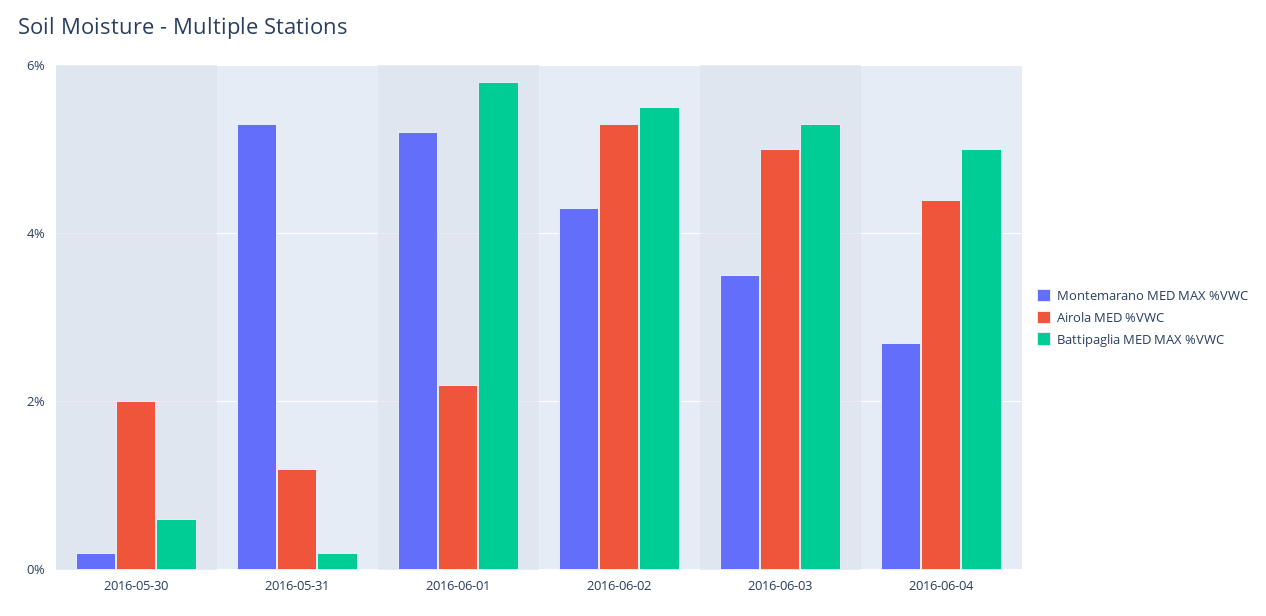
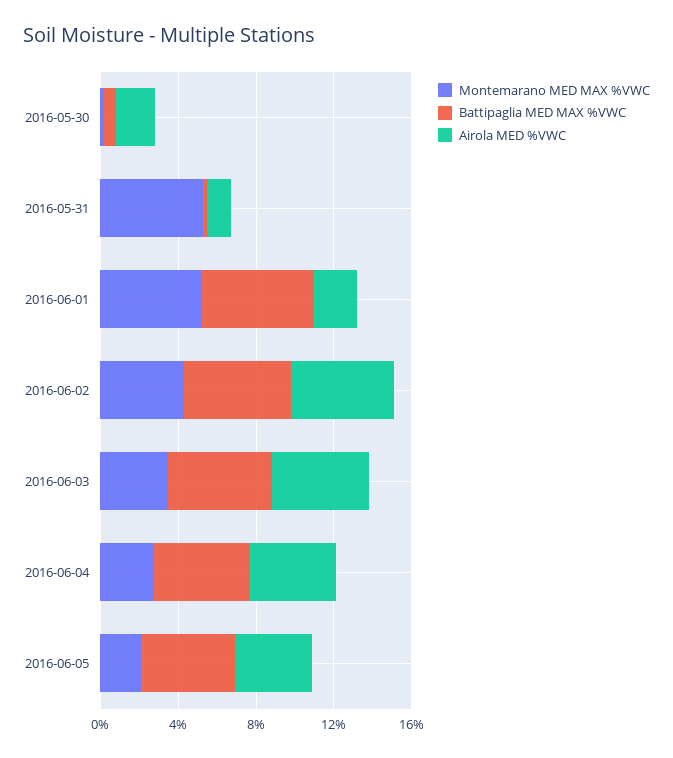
Montemarano MED MAX %VWC, 2016-06-05: none -> 2
Battipaglia MED MAX %VWC, 2016-06-05: none -> 5
Airola MED %VWC, 2016-06-05: none -> 4

